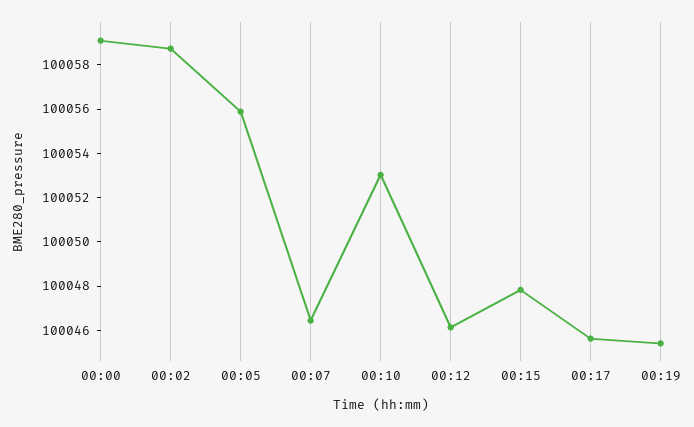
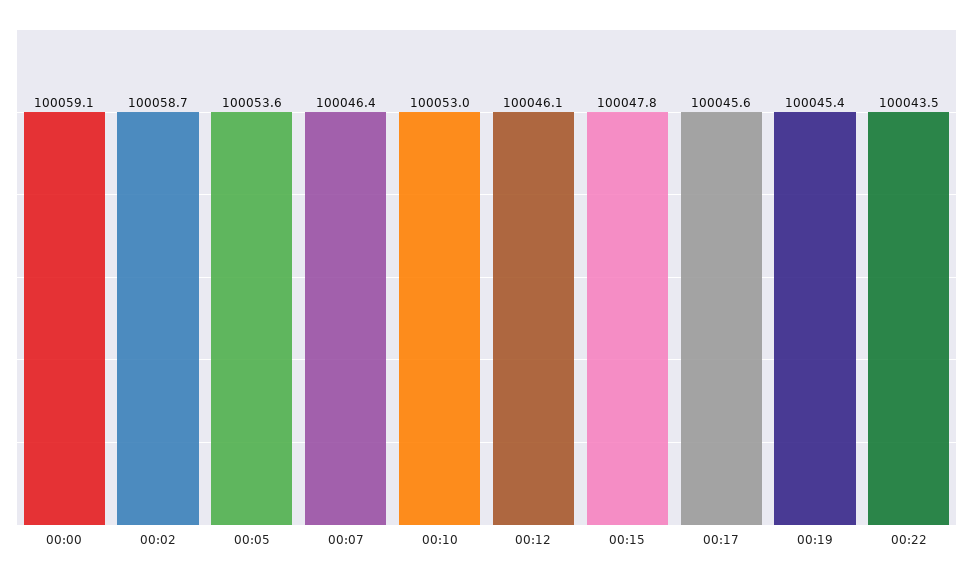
00:05: 100056 -> 100053.6
00:22: none -> 100043.5

